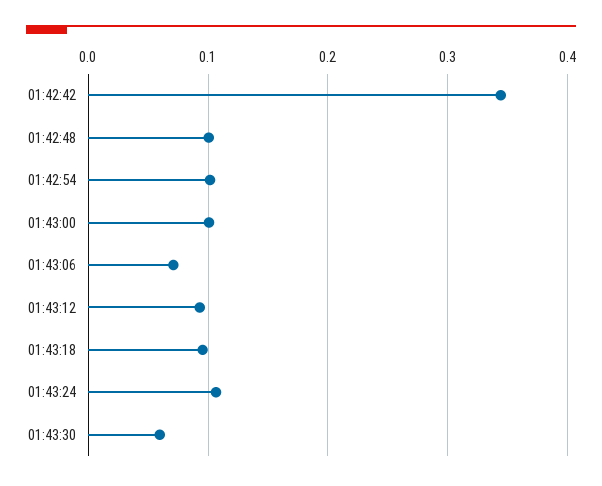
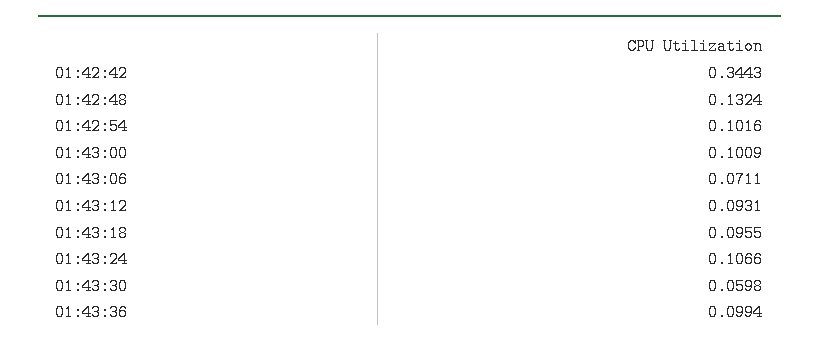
01:42:48: 0.1 -> 0.1324
01:43:36: none -> 0.0994

